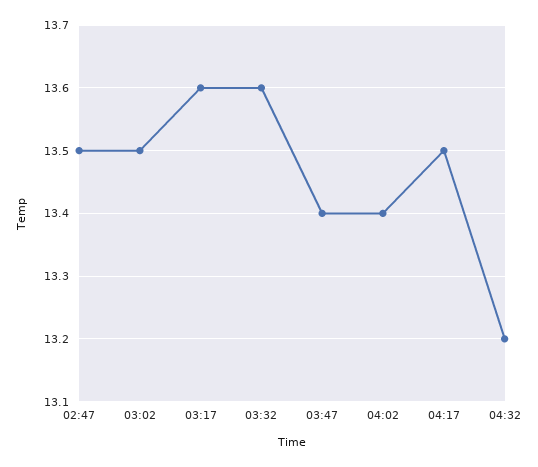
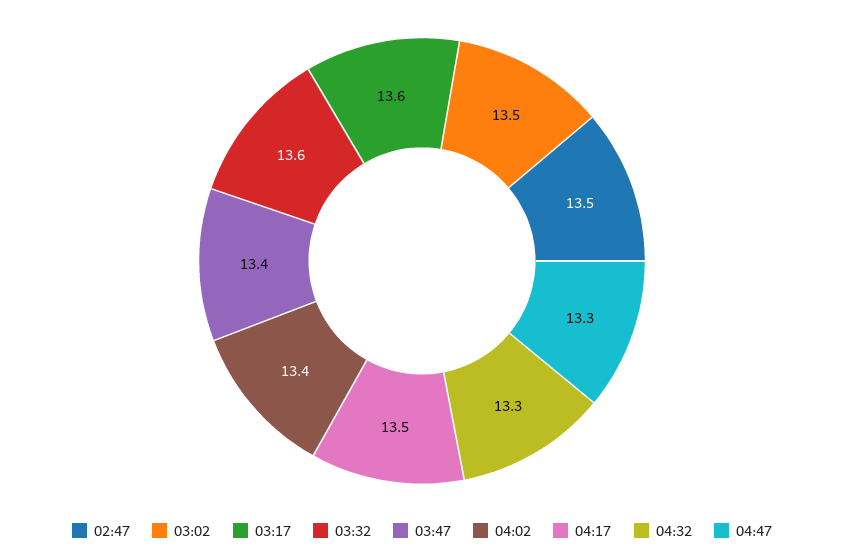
04:32: 13.2 -> 13.3
04:47: none -> 13.3

